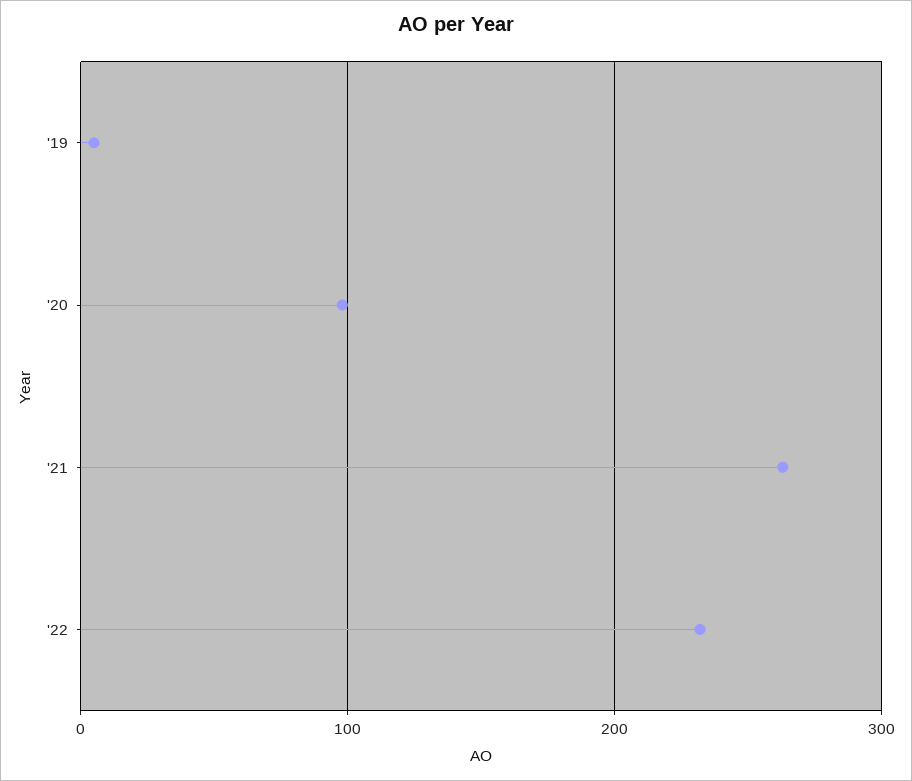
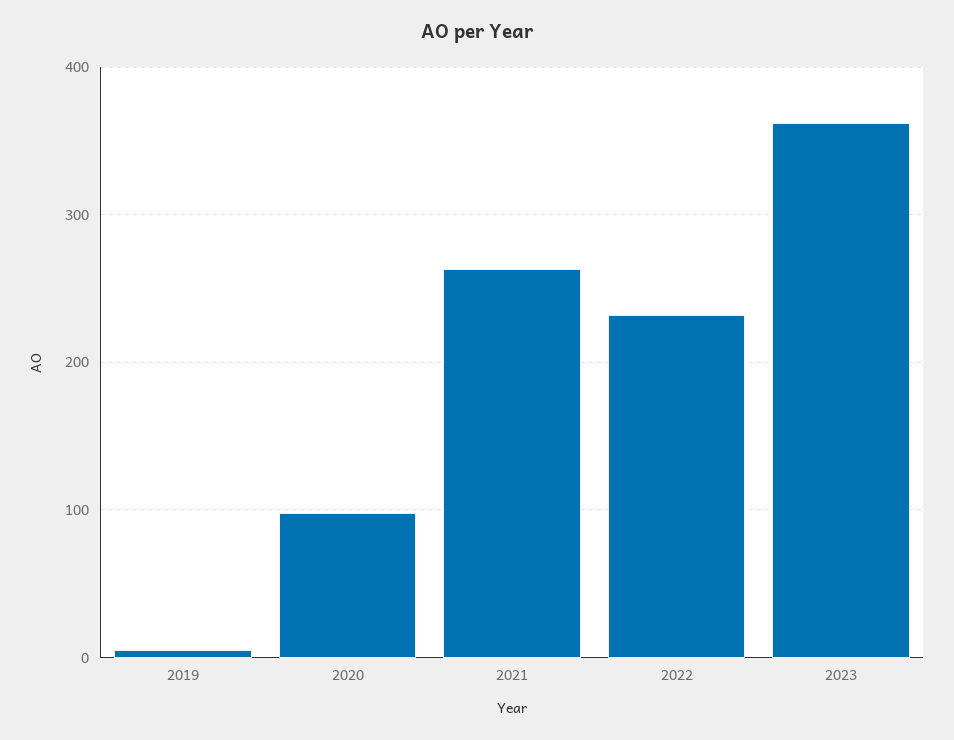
2023: none -> 360

